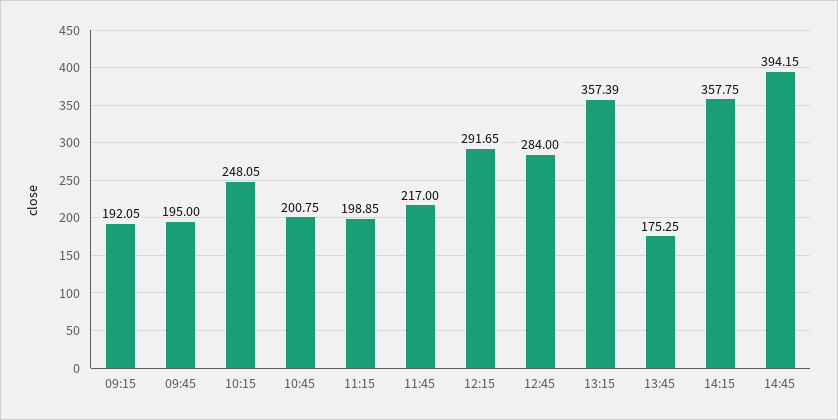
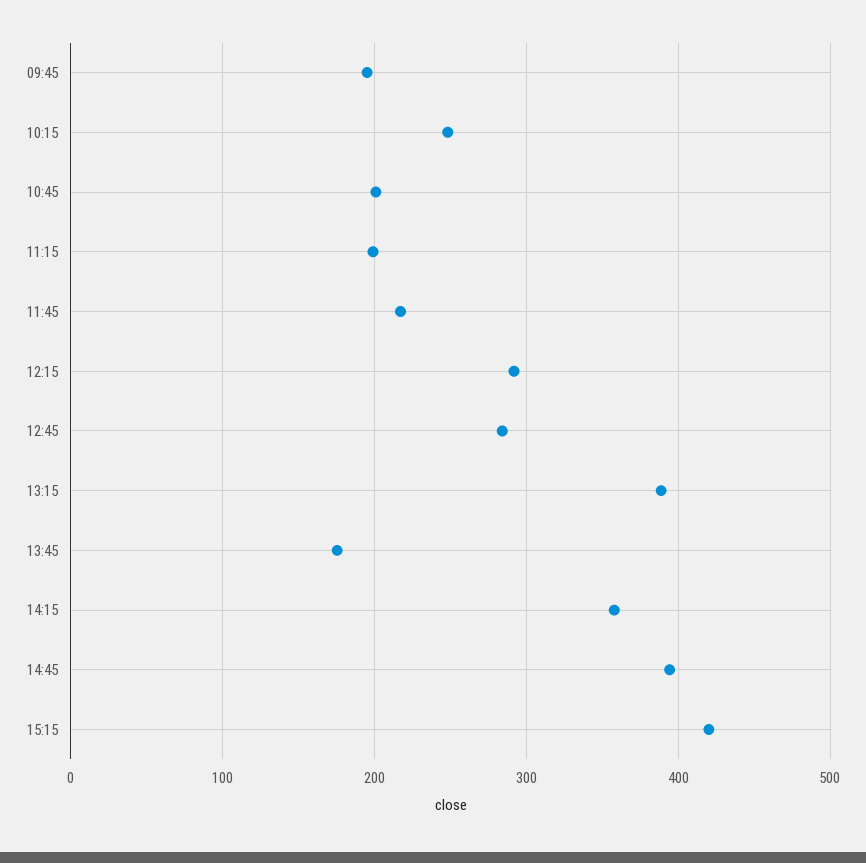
09:15: 192.05 -> none
13:15: 357.39 -> 390
15:15: none -> 420

